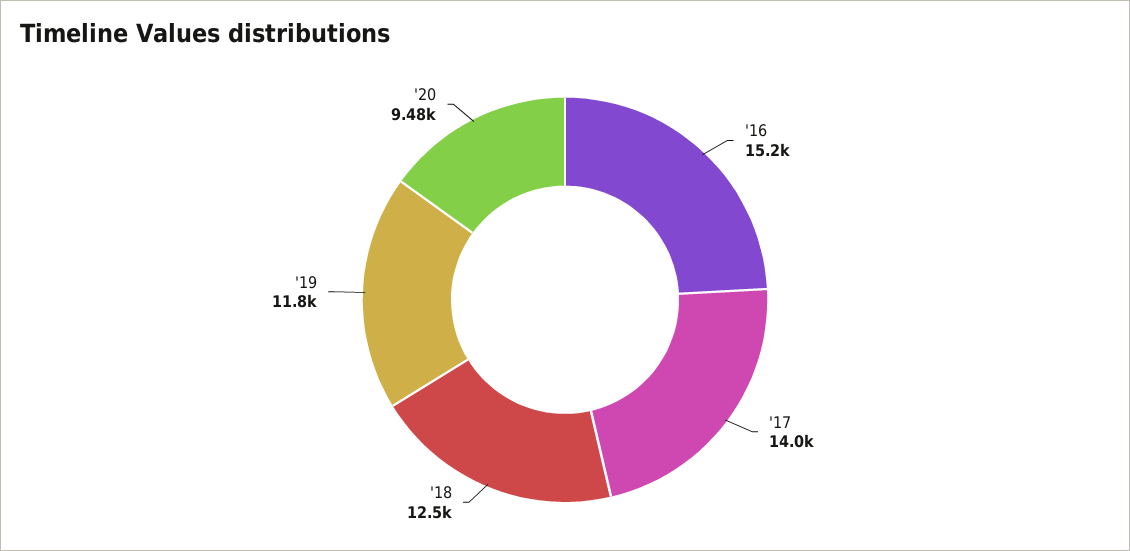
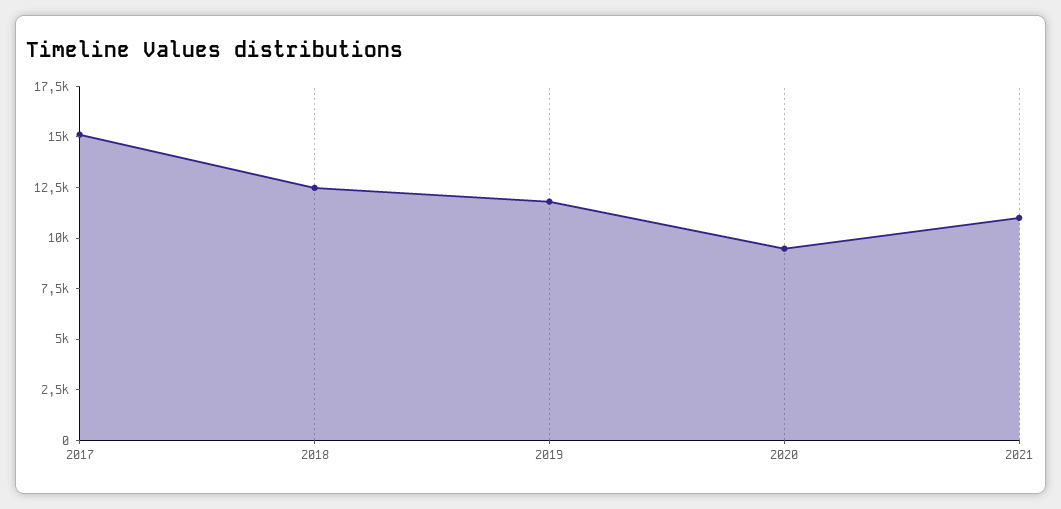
'16: 15200 -> none
'17: 14000 -> 15000
2021: none -> 11000

